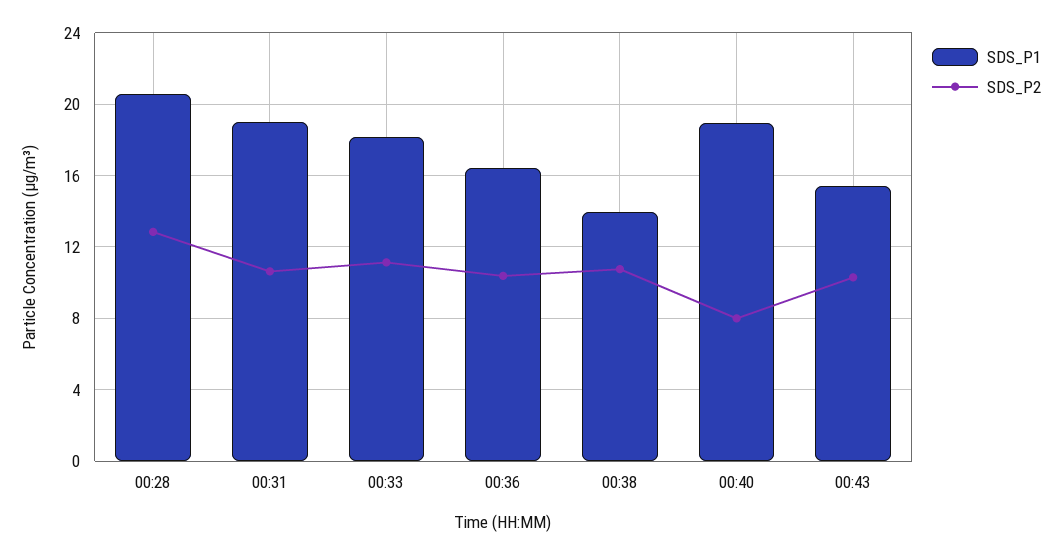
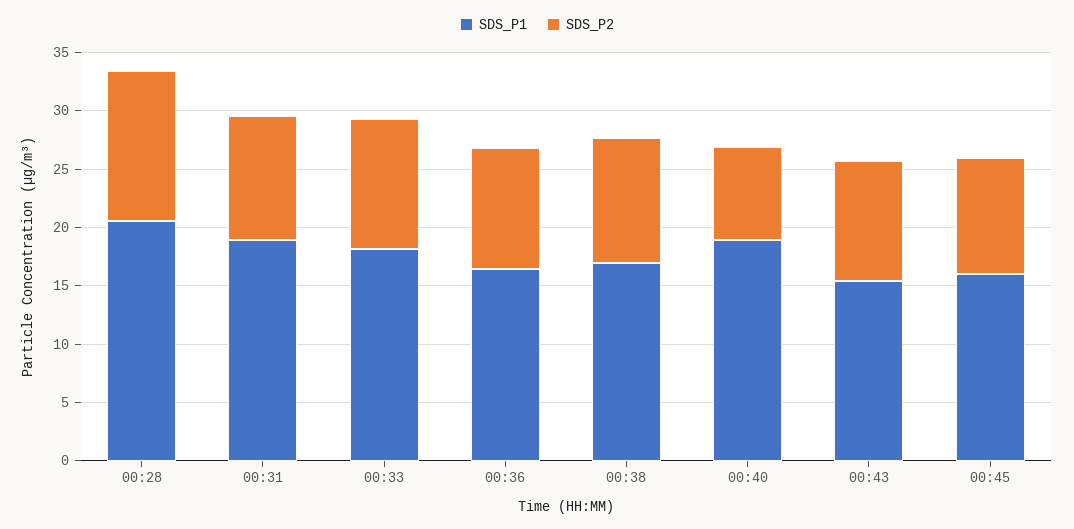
SDS_P1, 00:38: 14 -> 17
SDS_P1, 00:45: none -> 16
SDS_P2, 00:45: none -> 10

